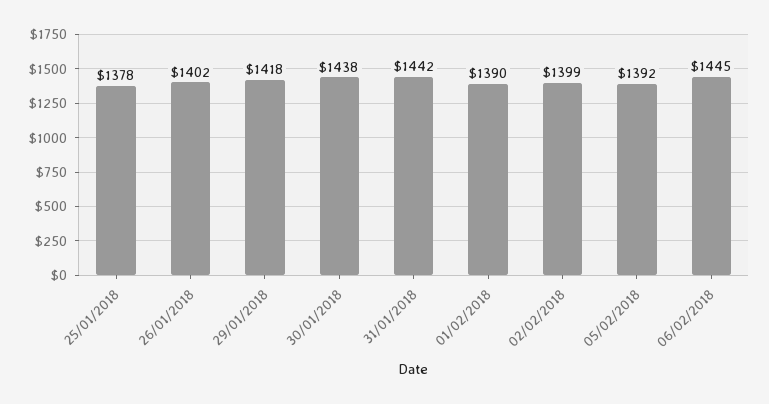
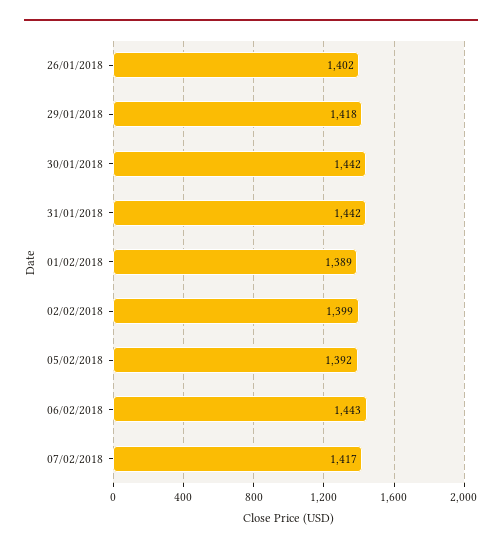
25/01/2018: 1378 -> none
30/01/2018: 1438 -> 1442
01/02/2018: 1390 -> 1389
06/02/2018: 1445 -> 1443
07/02/2018: none -> 1417

